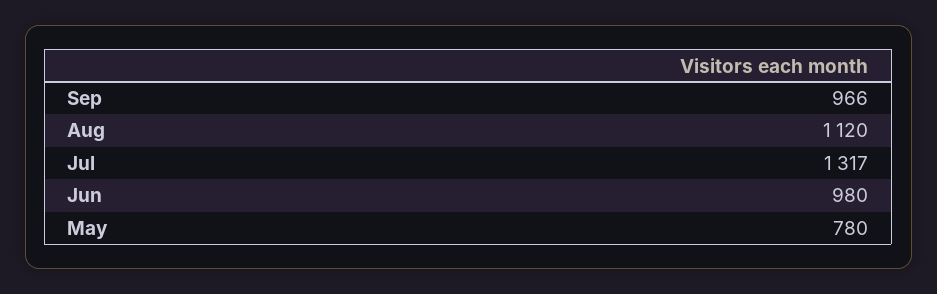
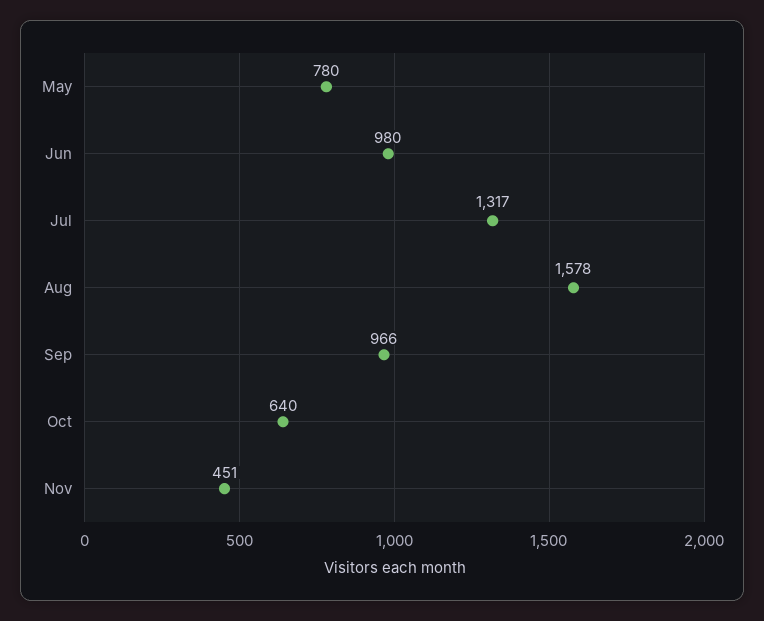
Aug: 1120 -> 1578
Oct: none -> 640
Nov: none -> 451

